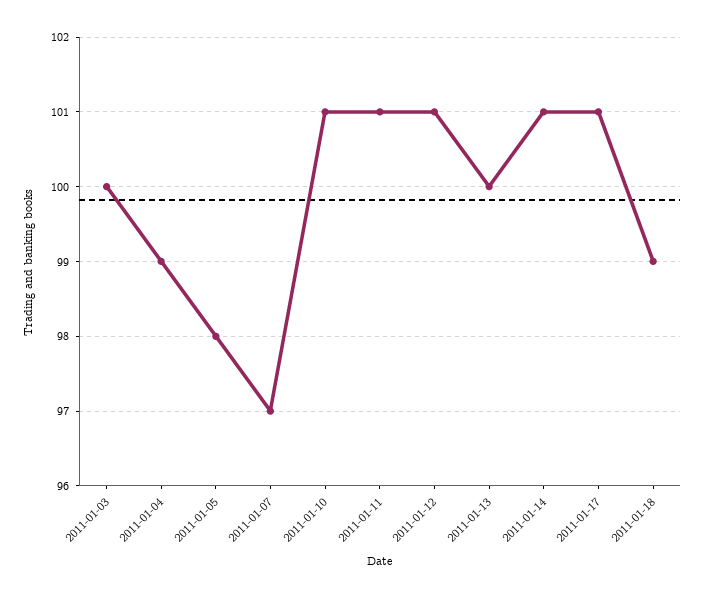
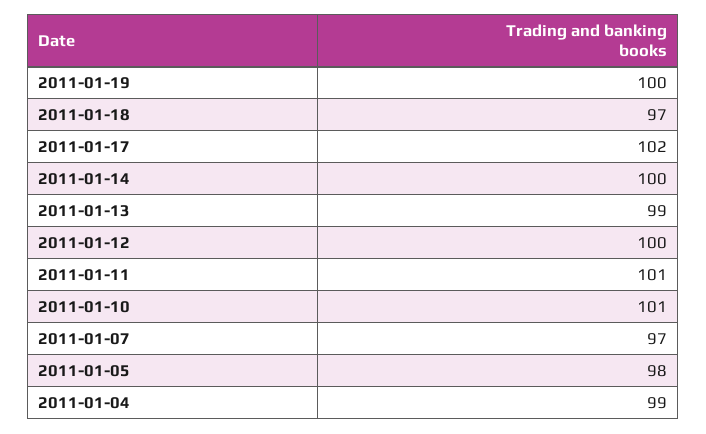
2011-01-03: 100 -> none
2011-01-12: 101 -> 100
2011-01-13: 100 -> 99
2011-01-14: 101 -> 100
2011-01-17: 101 -> 102
2011-01-18: 99 -> 97
2011-01-19: none -> 100

